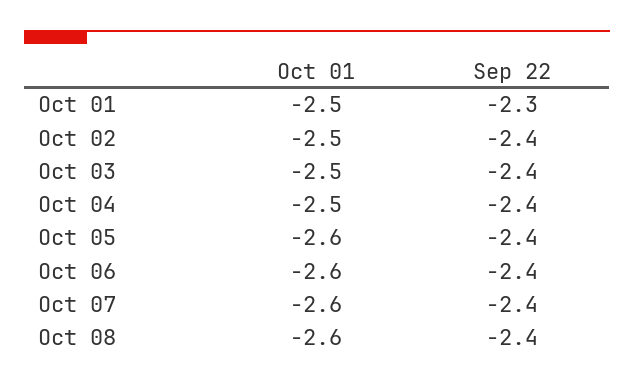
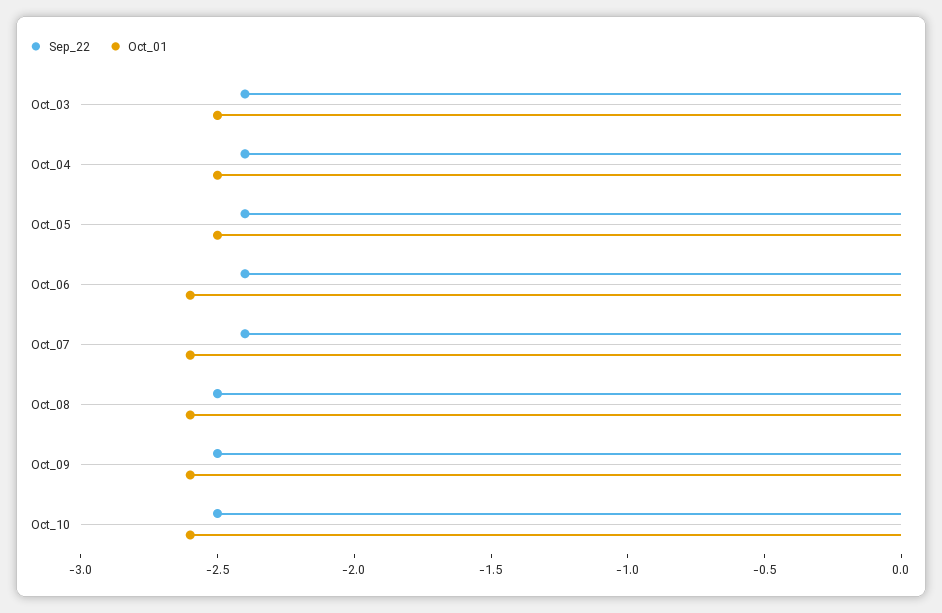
Oct 01, Oct 01: -2.5 -> none
Sep 22, Oct 01: -2.3 -> none
Oct 01, Oct 02: -2.5 -> none
Sep 22, Oct 02: -2.4 -> none
Oct 01, Oct 05: -2.6 -> -2.5
Sep 22, Oct 08: -2.4 -> -2.5
Sep 22, Oct_09: none -> -2.5
Oct 01, Oct_09: none -> -2.6
Sep 22, Oct_10: none -> -2.5
Oct 01, Oct_10: none -> -2.6

